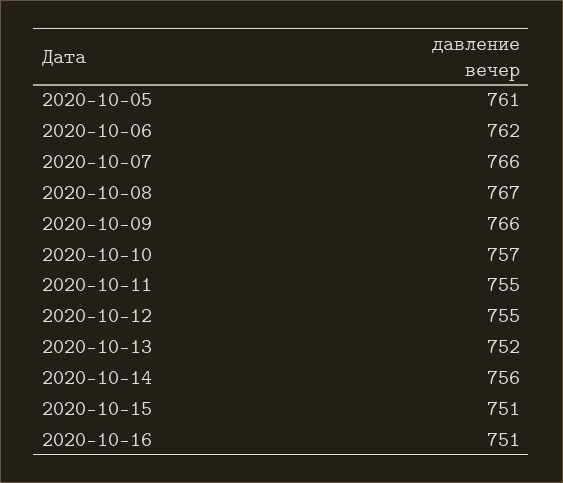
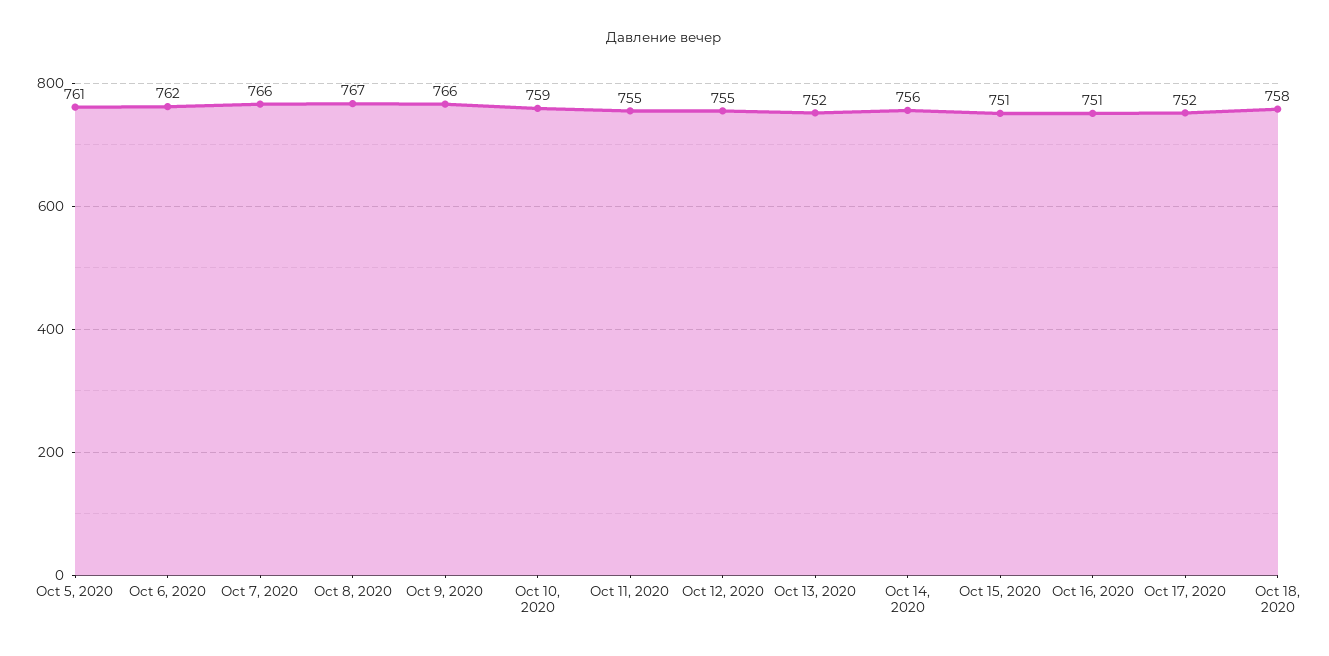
2020-10-10: 757 -> 759
Oct 17, 2020: none -> 752
Oct 18, 2020: none -> 758

